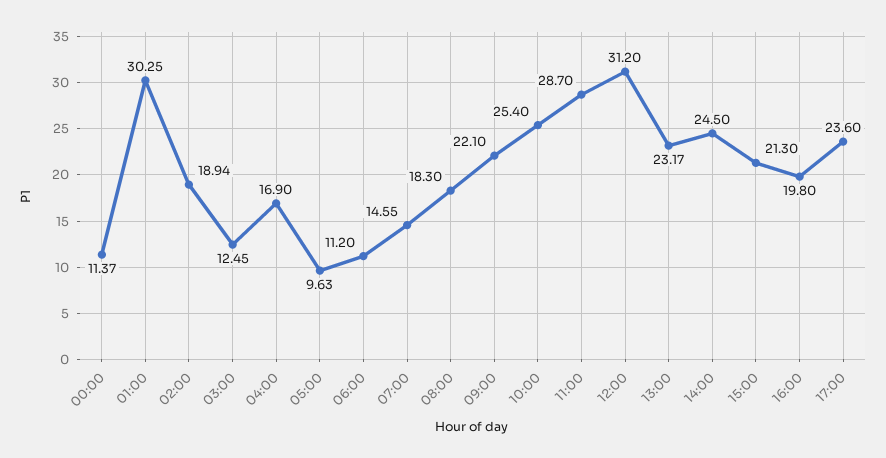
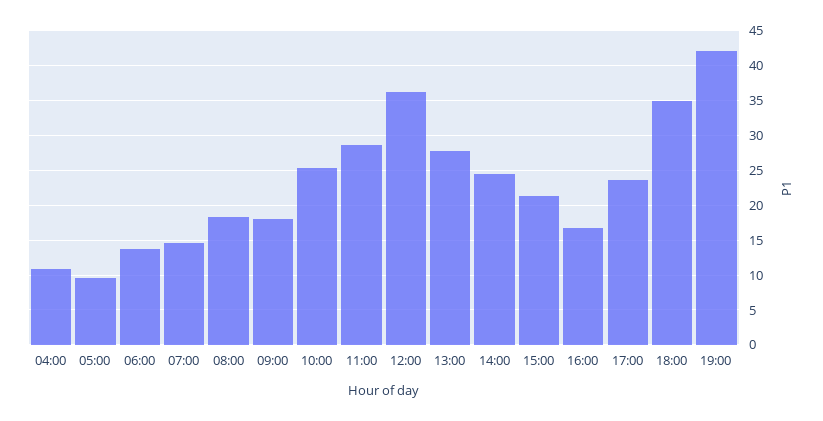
00:00: 11.37 -> none
01:00: 30.25 -> none
02:00: 18.94 -> none
03:00: 12.45 -> none
04:00: 16.9 -> 11
06:00: 11.2 -> 14
09:00: 22.1 -> 18
12:00: 31.2 -> 36
13:00: 23.17 -> 28
16:00: 19.8 -> 17
18:00: none -> 35
19:00: none -> 42

